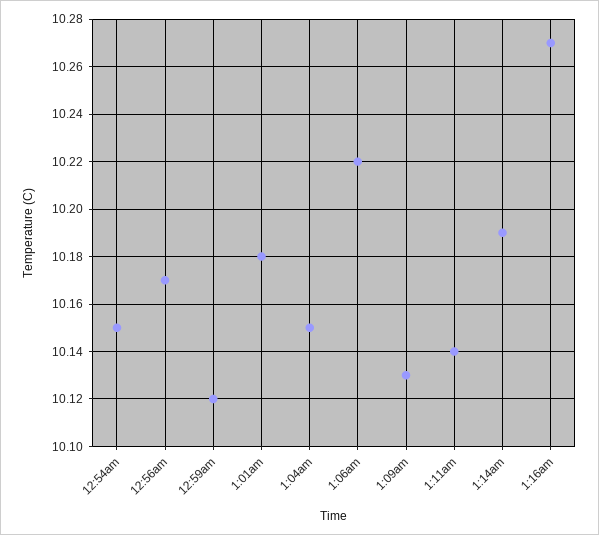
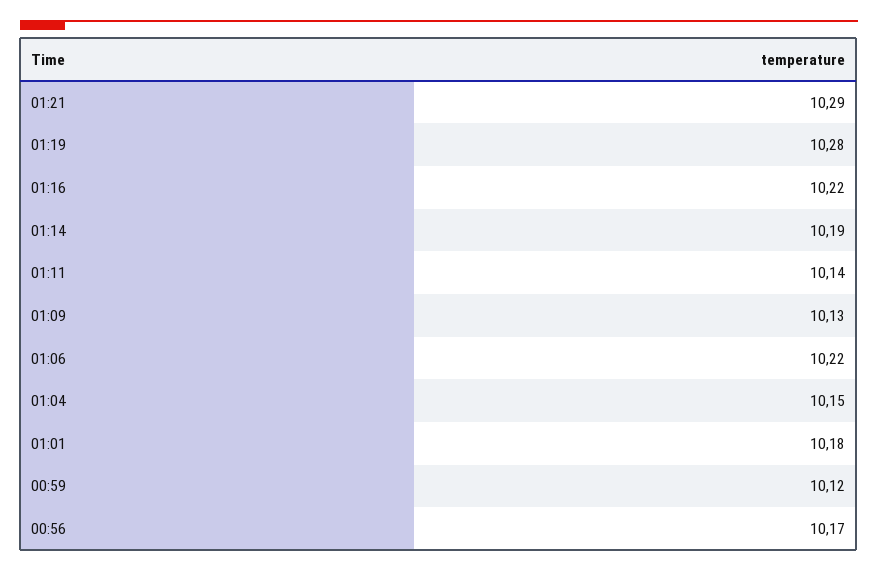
12:54am: 10.15 -> none
1:16am: 10.27 -> 10.22
01:21: none -> 10.29
01:19: none -> 10.28

